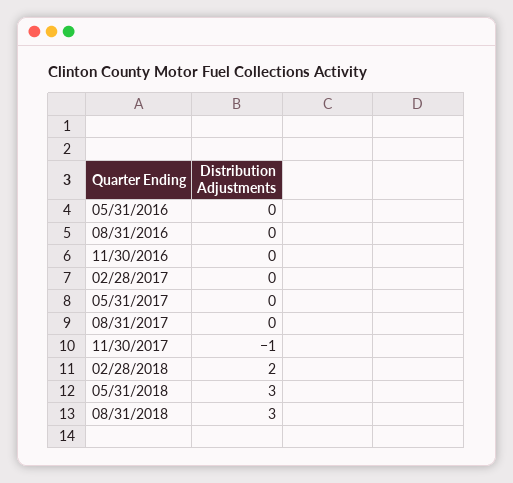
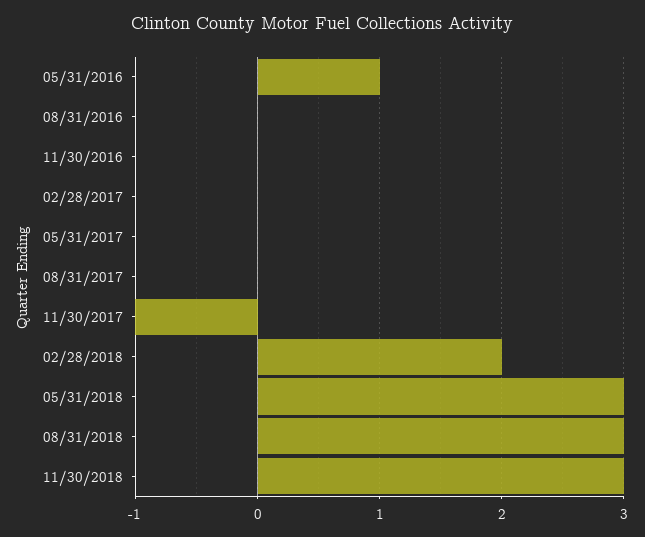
05/31/2016: 0 -> 1
11/30/2018: none -> 3

